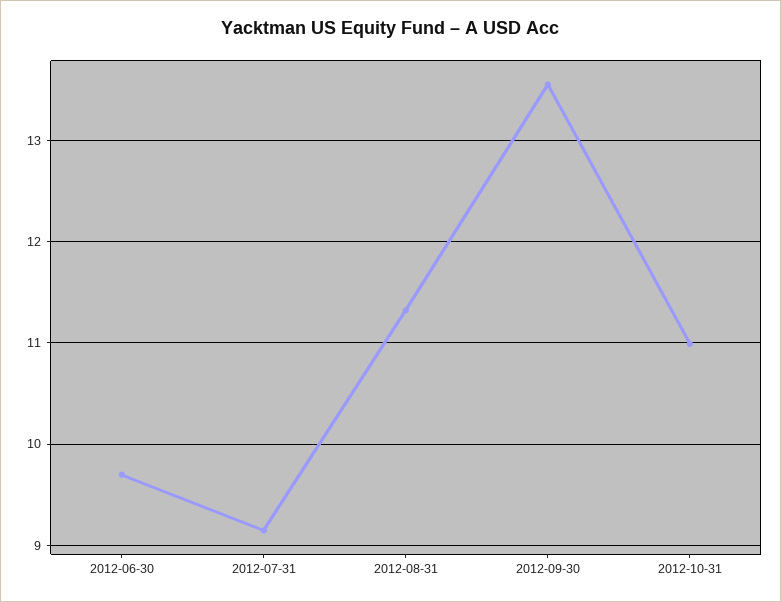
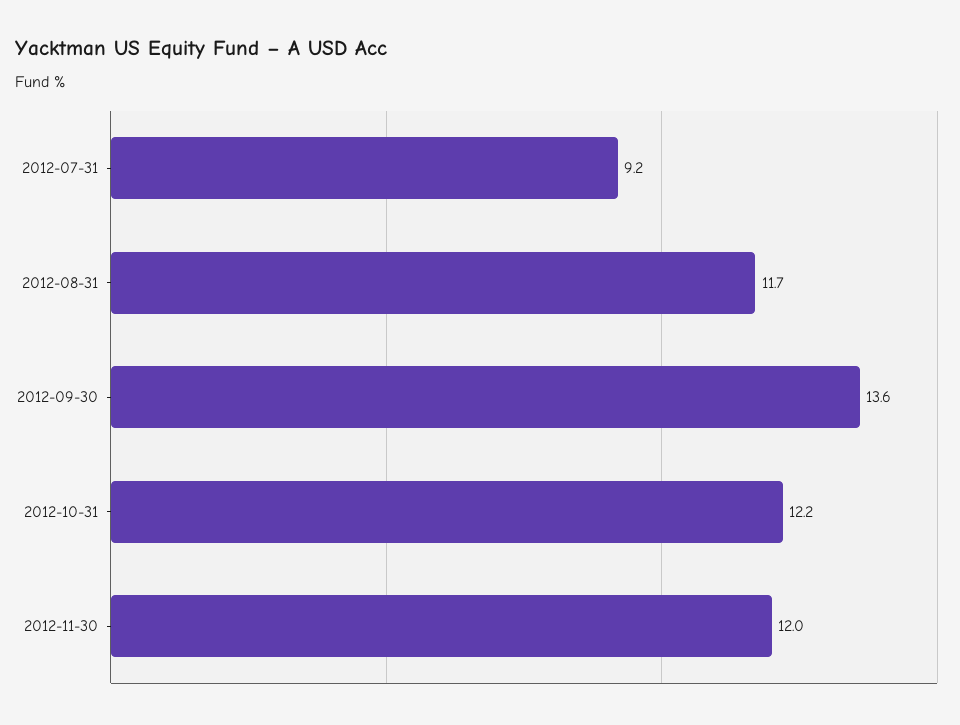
2012-06-30: 9.7 -> none
2012-08-31: 11.3 -> 11.7
2012-10-31: 11 -> 12.2
2012-11-30: none -> 12

